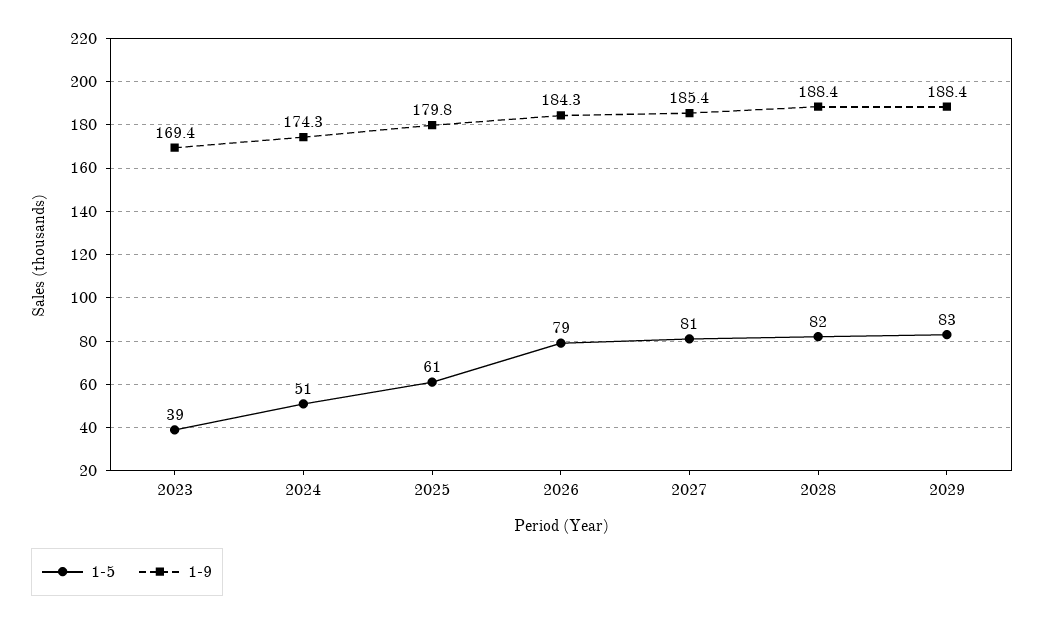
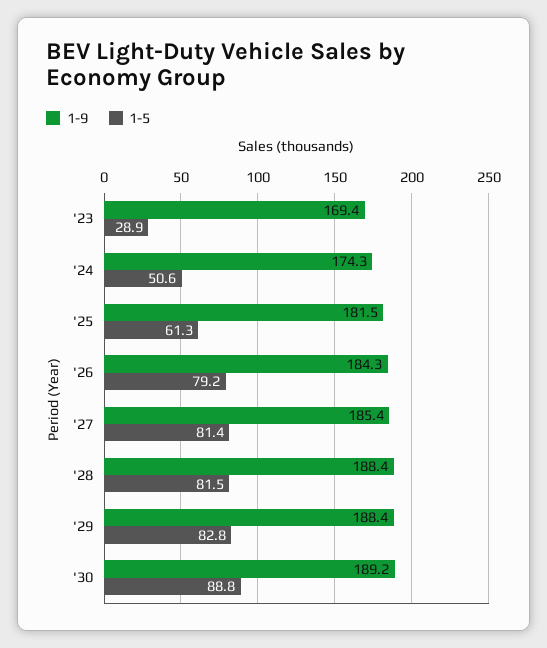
1-5, 2023: 39 -> 28.9
1-9, 2025: 179.8 -> 181.5
1-9, '30: none -> 189.2
1-5, '30: none -> 88.8

